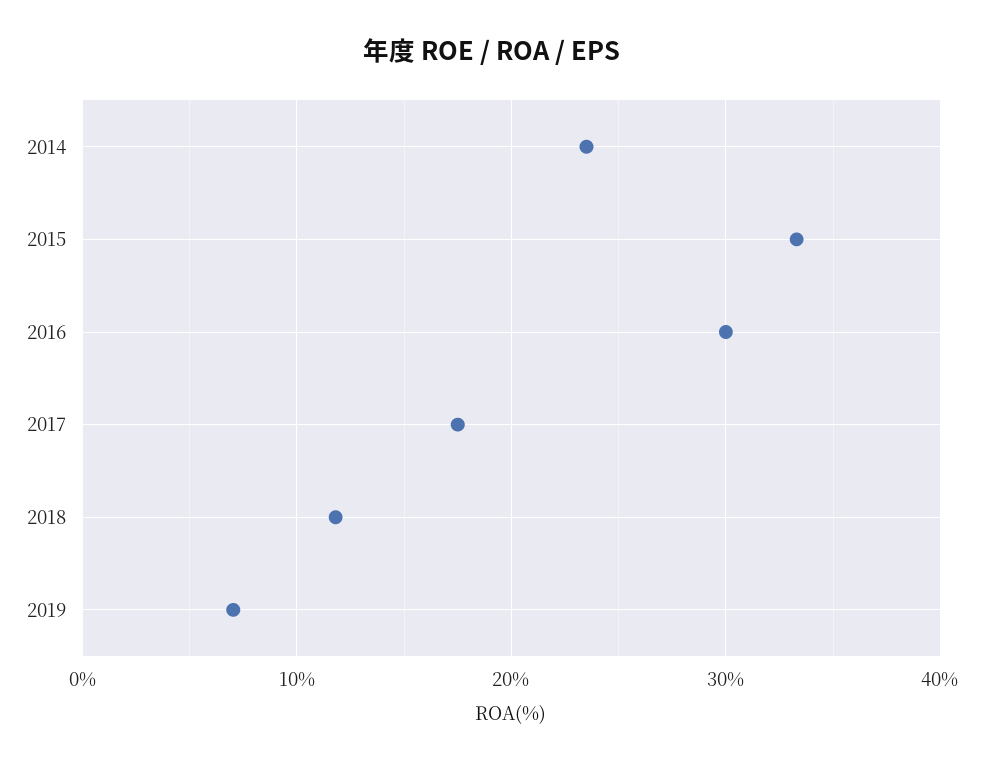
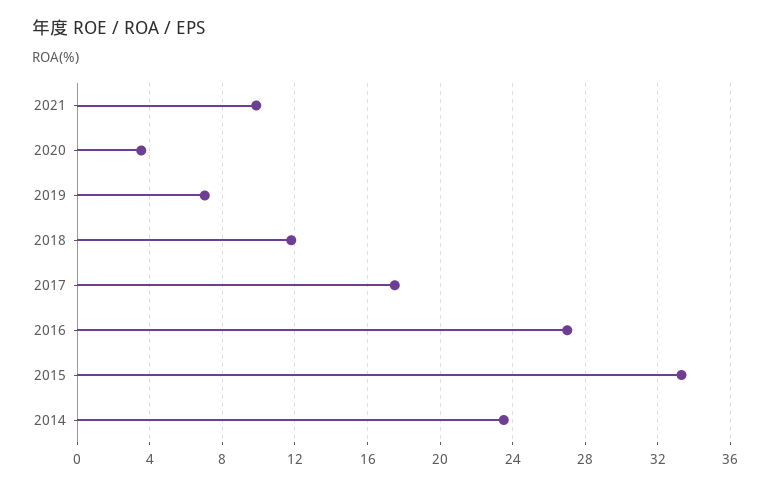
2016: 30 -> 27
2021: none -> 10
2020: none -> 3.5

